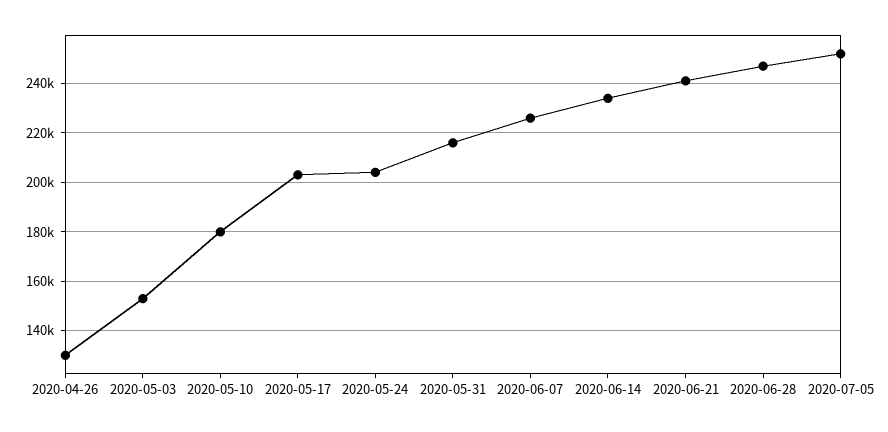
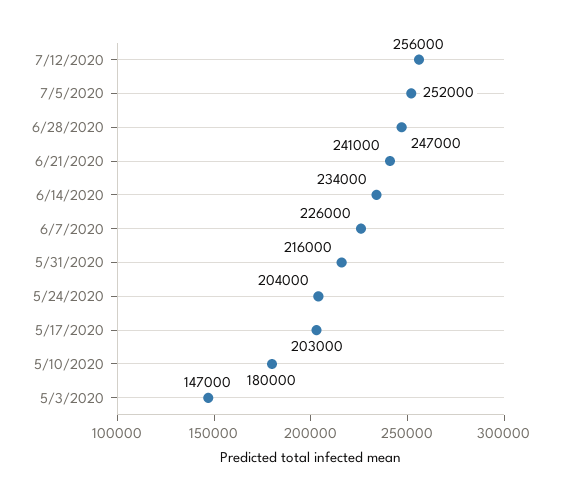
2020-04-26: 130000 -> none
2020-05-03: 152500 -> 147000
7/12/2020: none -> 256000

